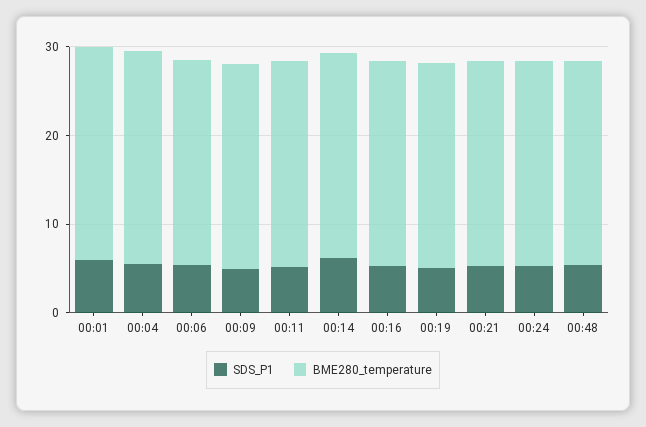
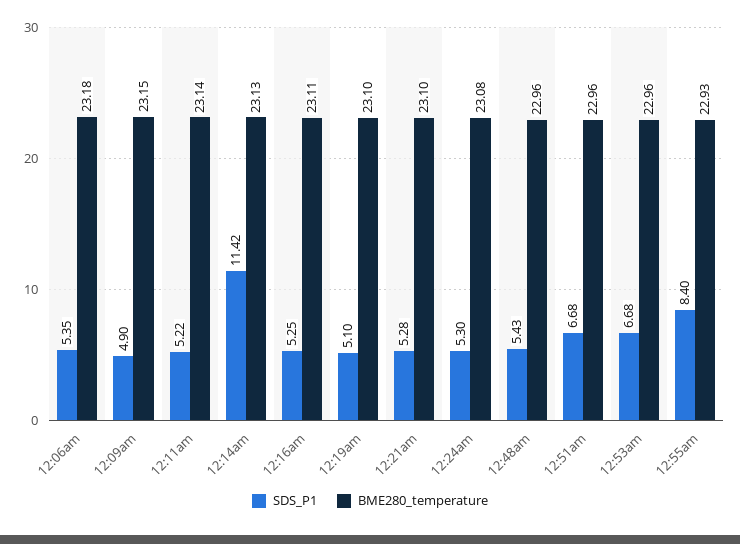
SDS_P1, 00:01: 6 -> none
BME280_temperature, 00:01: 24 -> none
SDS_P1, 00:04: 6 -> none
BME280_temperature, 00:04: 24 -> none
SDS_P1, 00:14: 6 -> 11.42
SDS_P1, 12:51am: none -> 6.68
BME280_temperature, 12:51am: none -> 22.96
SDS_P1, 12:53am: none -> 6.68
BME280_temperature, 12:53am: none -> 22.96
SDS_P1, 12:55am: none -> 8.4
BME280_temperature, 12:55am: none -> 22.93

